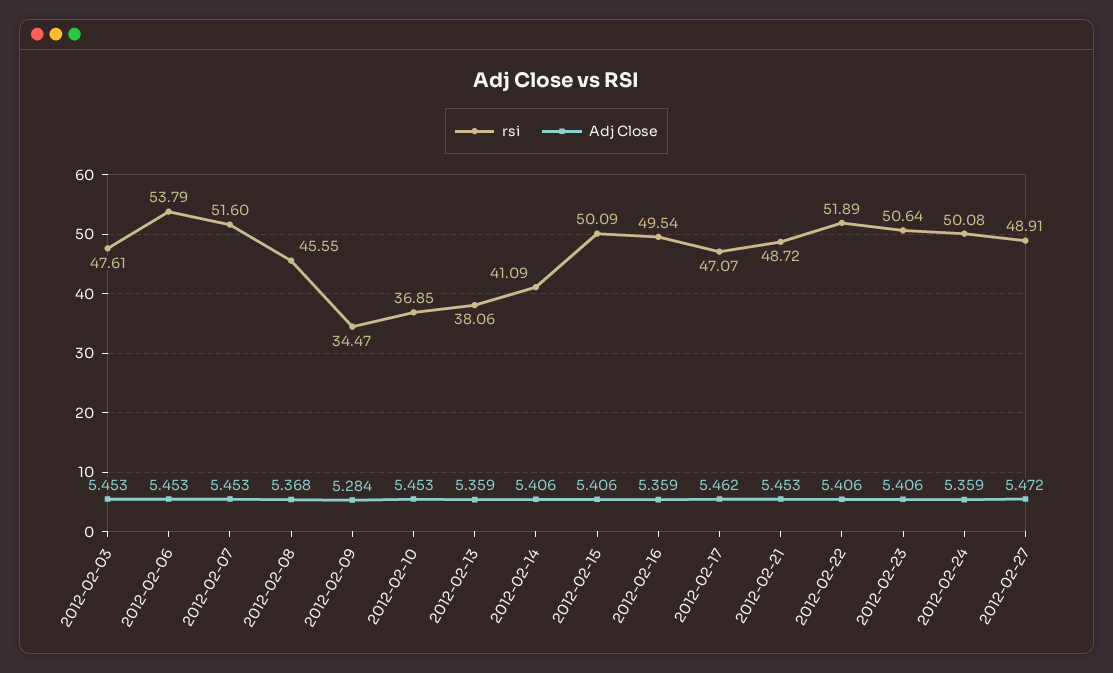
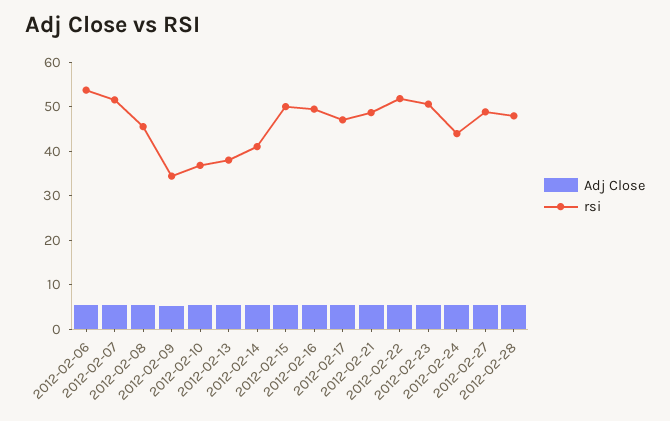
rsi, 2012-02-03: 47.61 -> none
Adj Close, 2012-02-03: 5.453 -> none
rsi, 2012-02-24: 50.08 -> 44
Adj Close, 2012-02-28: none -> 6
rsi, 2012-02-28: none -> 48

